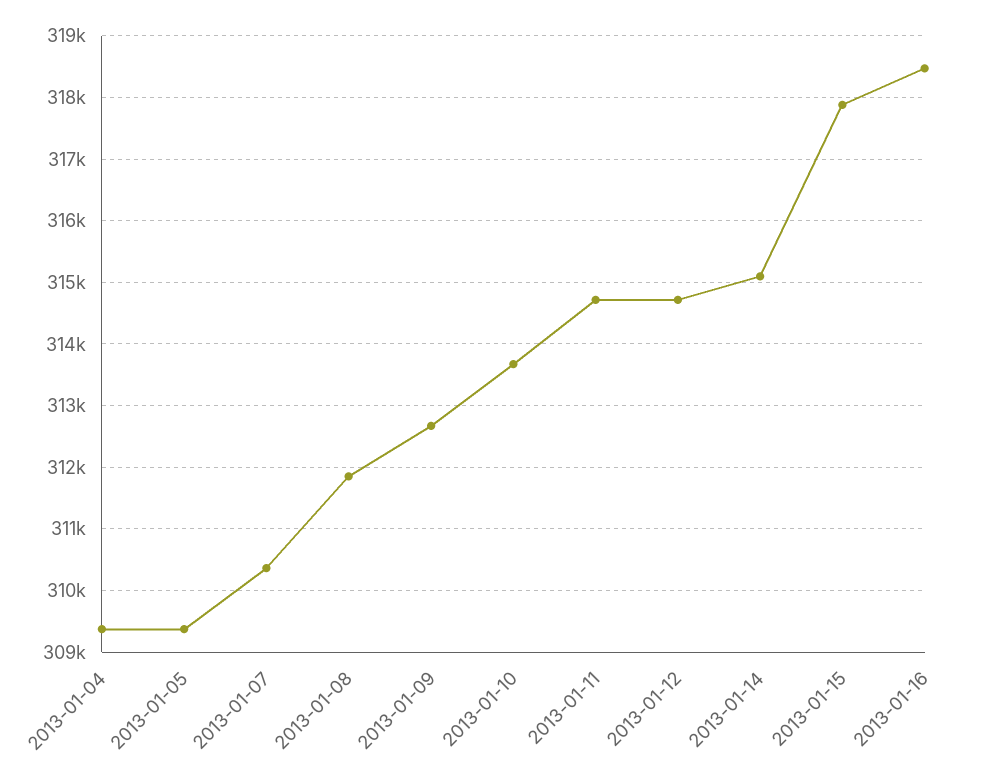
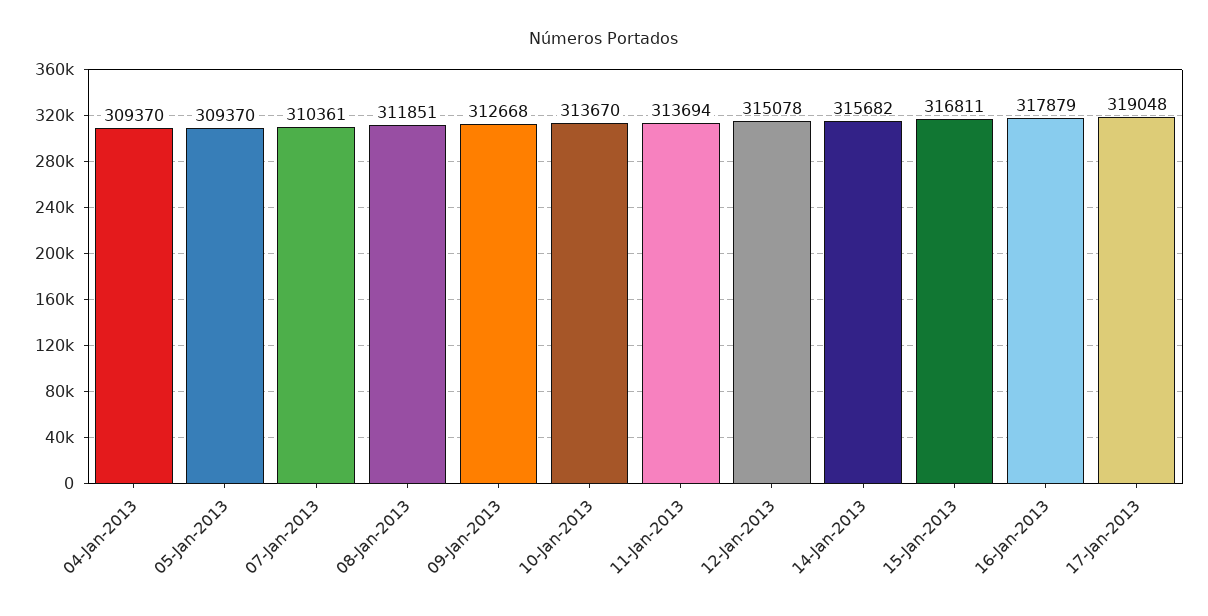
2013-01-11: 314700 -> 313694
2013-01-12: 314700 -> 315078
2013-01-14: 315100 -> 315682
2013-01-15: 317900 -> 316811
2013-01-16: 318500 -> 317879
17-Jan-2013: none -> 319048

